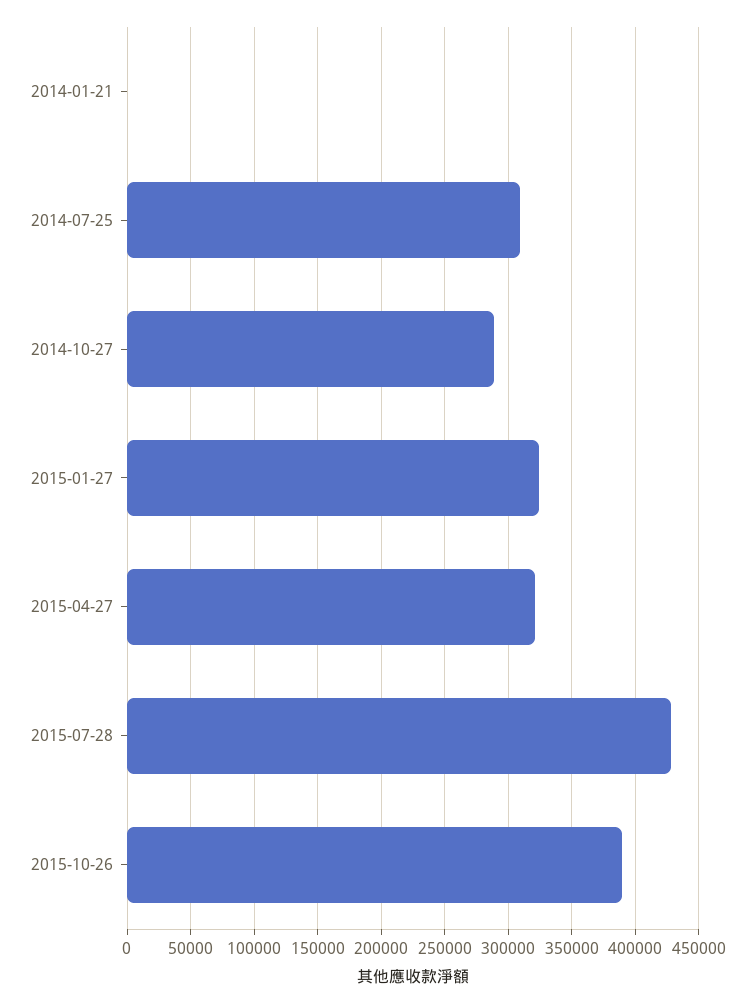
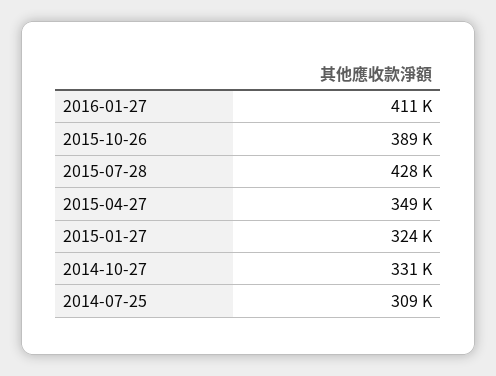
2014-01-21: 0 -> none
2014-10-27: 290000 -> 331000
2015-04-27: 320000 -> 349000
2016-01-27: none -> 411000

